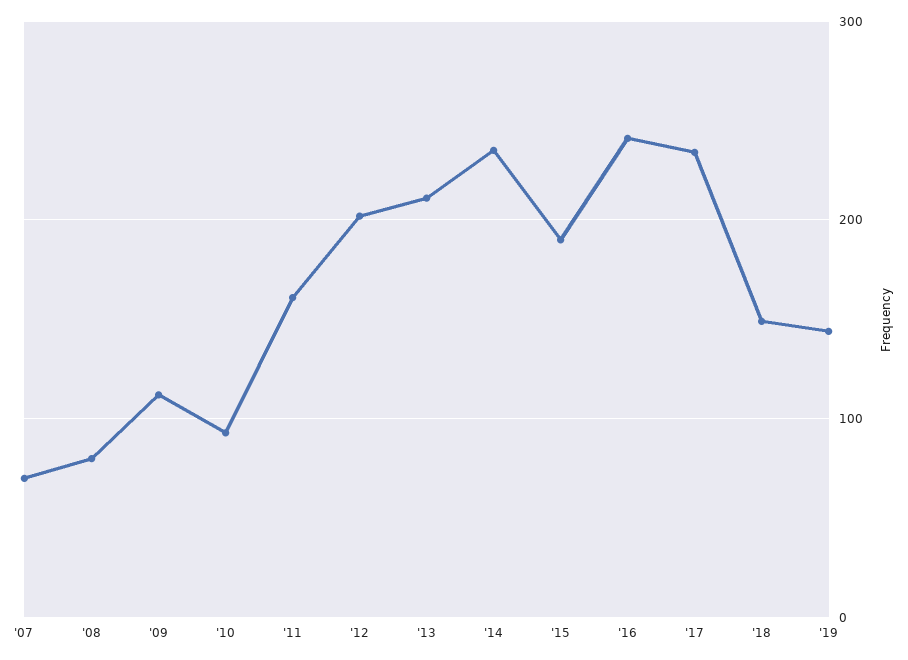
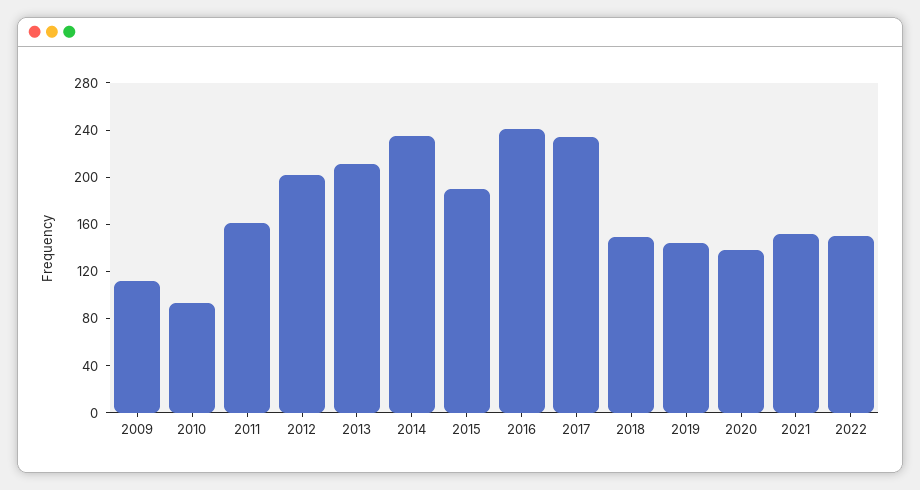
'07: 70 -> none
'08: 80 -> none
2020: none -> 140
2021: none -> 150
2022: none -> 150

